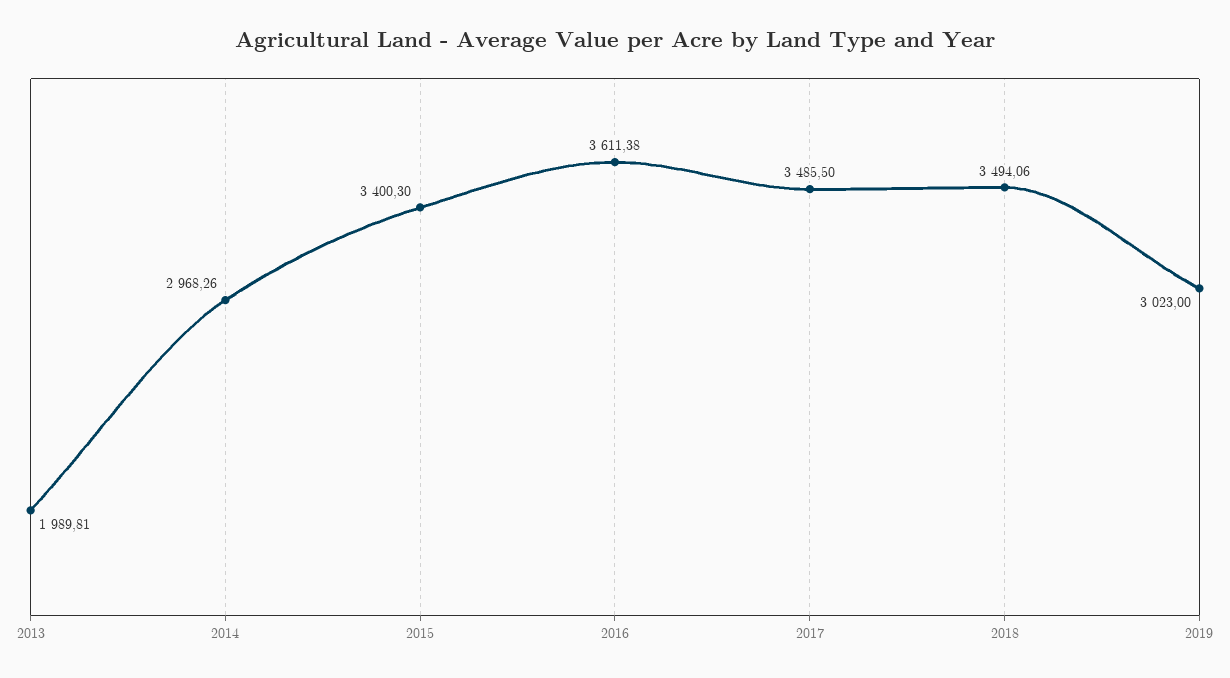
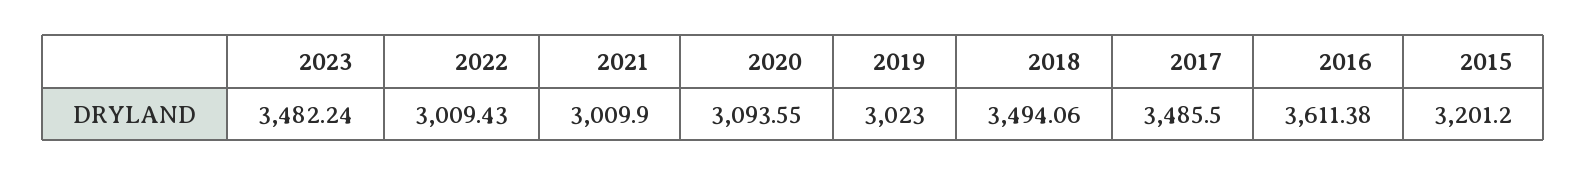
2013: 1989.81 -> none
2014: 2968.26 -> none
2015: 3400.3 -> 3201.2
2023: none -> 3482.24
2022: none -> 3009.43
2021: none -> 3009.9
2020: none -> 3093.55

